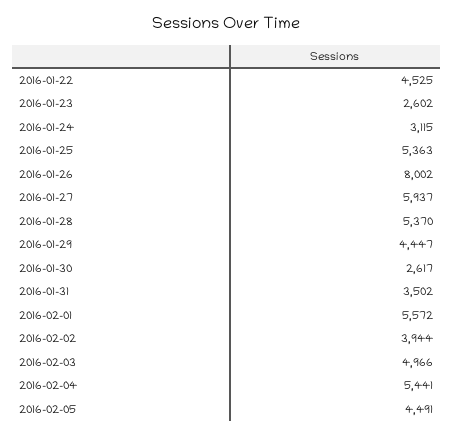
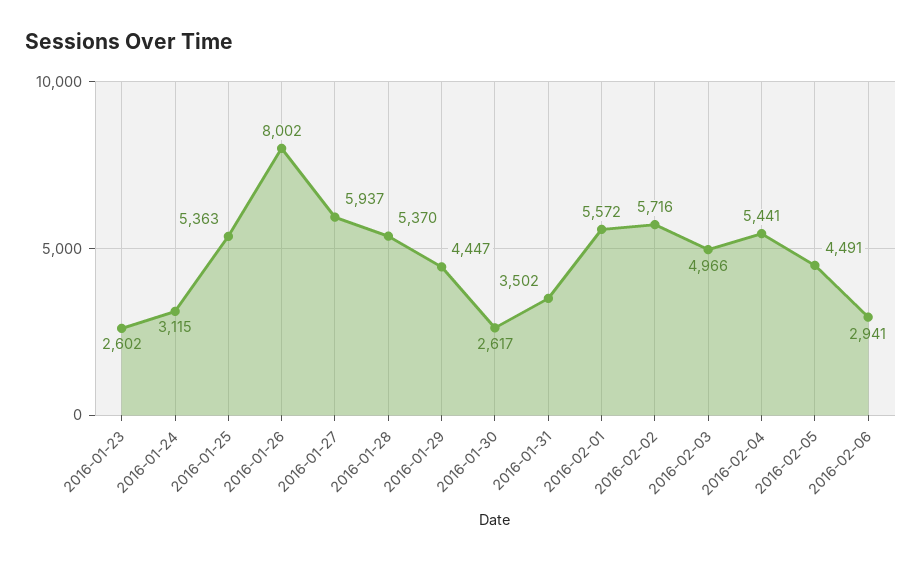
2016-01-22: 4525 -> none
2016-02-02: 3944 -> 5716
2016-02-06: none -> 2941

